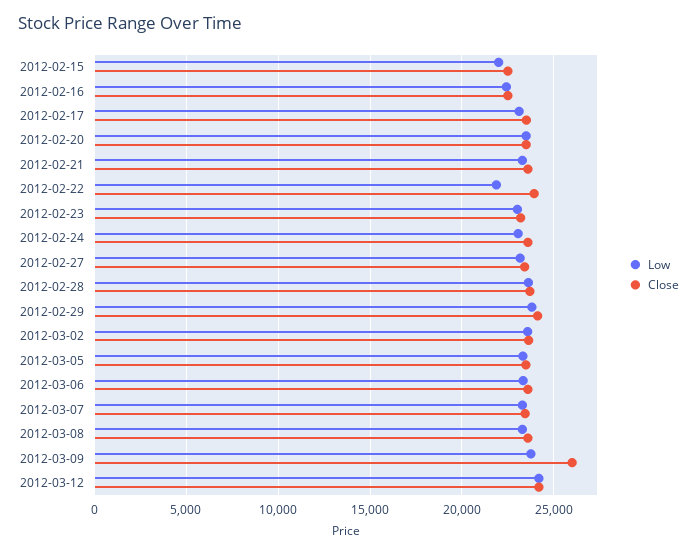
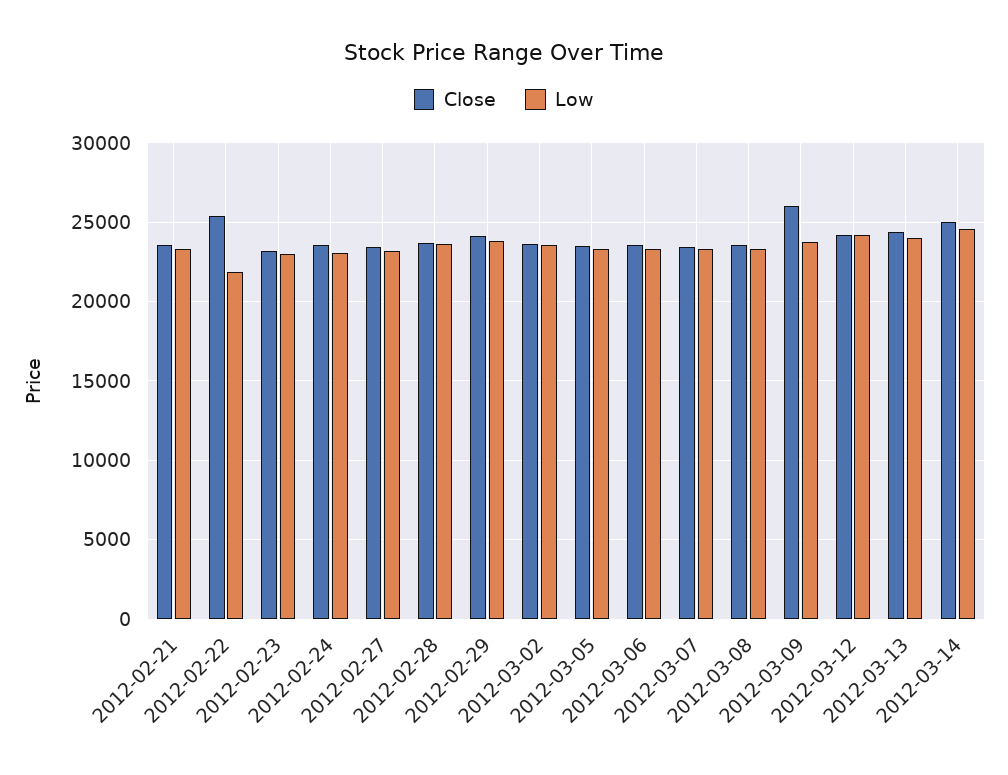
Low, 2012-02-15: 22000 -> none
Close, 2012-02-15: 22500 -> none
Low, 2012-02-16: 22500 -> none
Close, 2012-02-16: 22500 -> none
Low, 2012-02-17: 23000 -> none
Close, 2012-02-17: 23500 -> none
Low, 2012-02-20: 23500 -> none
Close, 2012-02-20: 23500 -> none
Close, 2012-02-22: 24000 -> 25500
Close, 2012-03-13: none -> 24500
Low, 2012-03-13: none -> 24000
Close, 2012-03-14: none -> 25000
Low, 2012-03-14: none -> 24500

